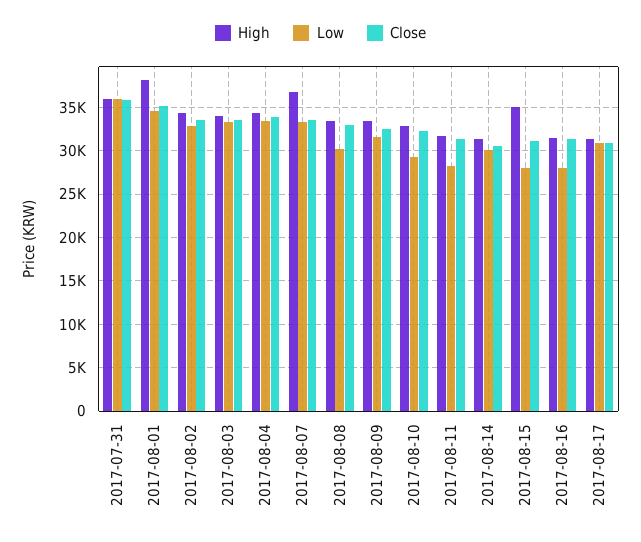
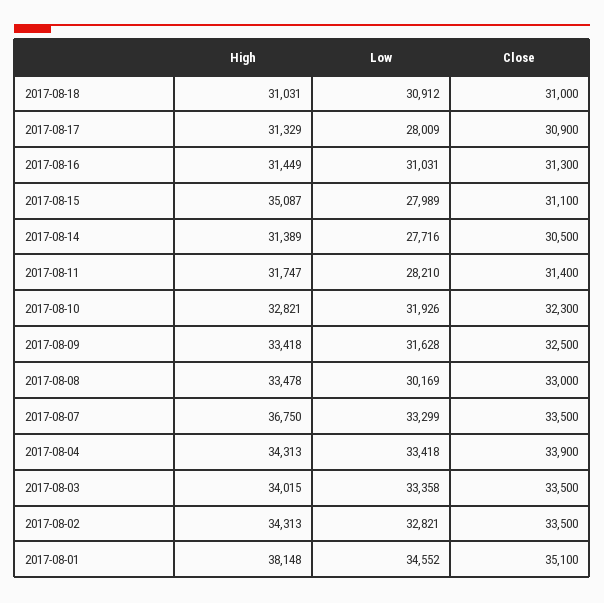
High, 2017-07-31: 36000 -> none
Low, 2017-07-31: 36000 -> none
Close, 2017-07-31: 36000 -> none
Low, 2017-08-10: 29000 -> 31926
Low, 2017-08-14: 30000 -> 27716
Low, 2017-08-16: 28000 -> 31031
Low, 2017-08-17: 31000 -> 28009
High, 2017-08-18: none -> 31031
Low, 2017-08-18: none -> 30912
Close, 2017-08-18: none -> 31000

